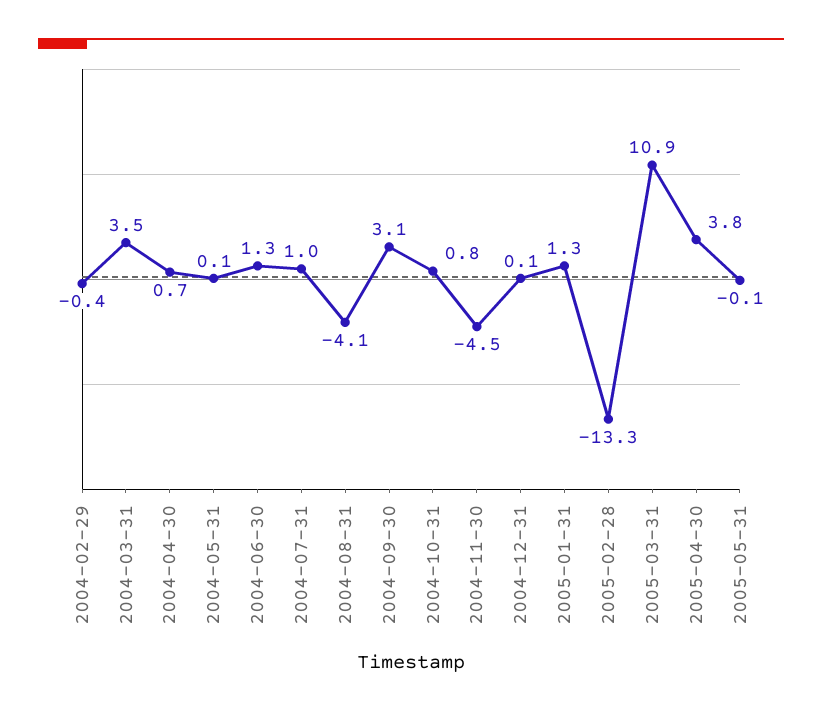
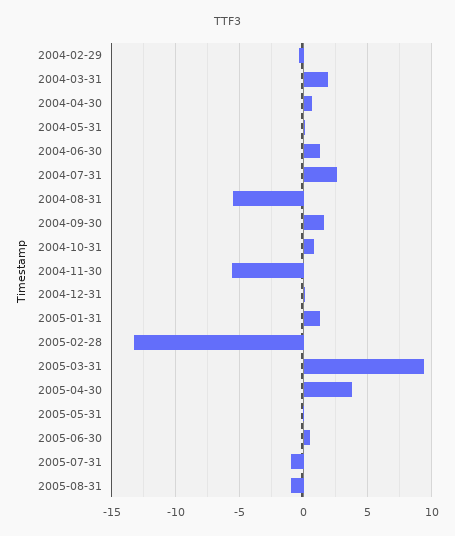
2004-03-31: 3.5 -> 2
2004-07-31: 1 -> 2.5
2004-08-31: -4.1 -> -5.5
2004-09-30: 3.1 -> 1.5
2004-11-30: -4.5 -> -5.5
2005-03-31: 10.9 -> 9.5
2005-06-30: none -> 0.5
2005-07-31: none -> -1
2005-08-31: none -> -1

